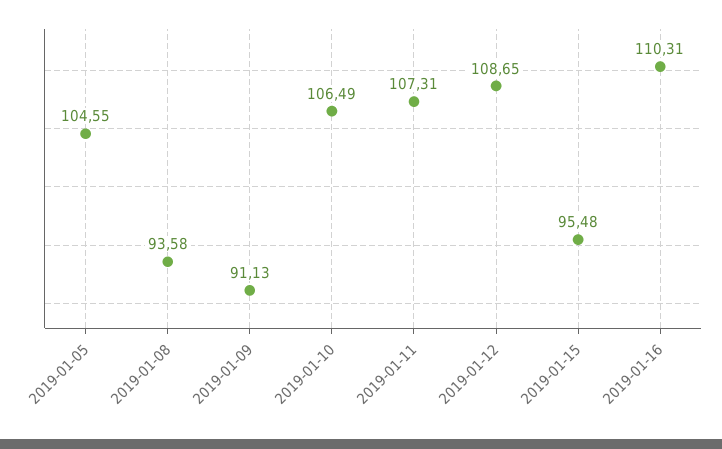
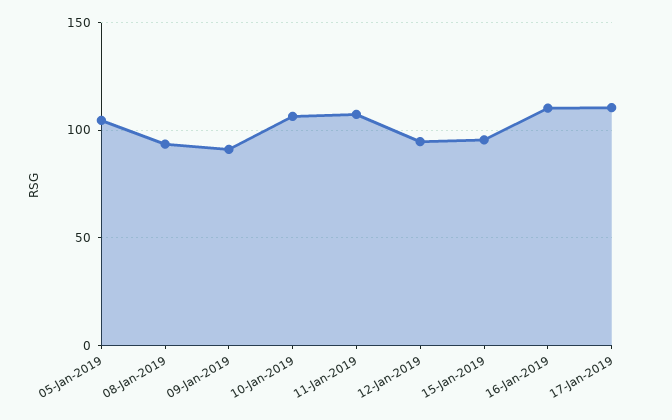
2019-01-12: 108.65 -> 95
17-Jan-2019: none -> 110

